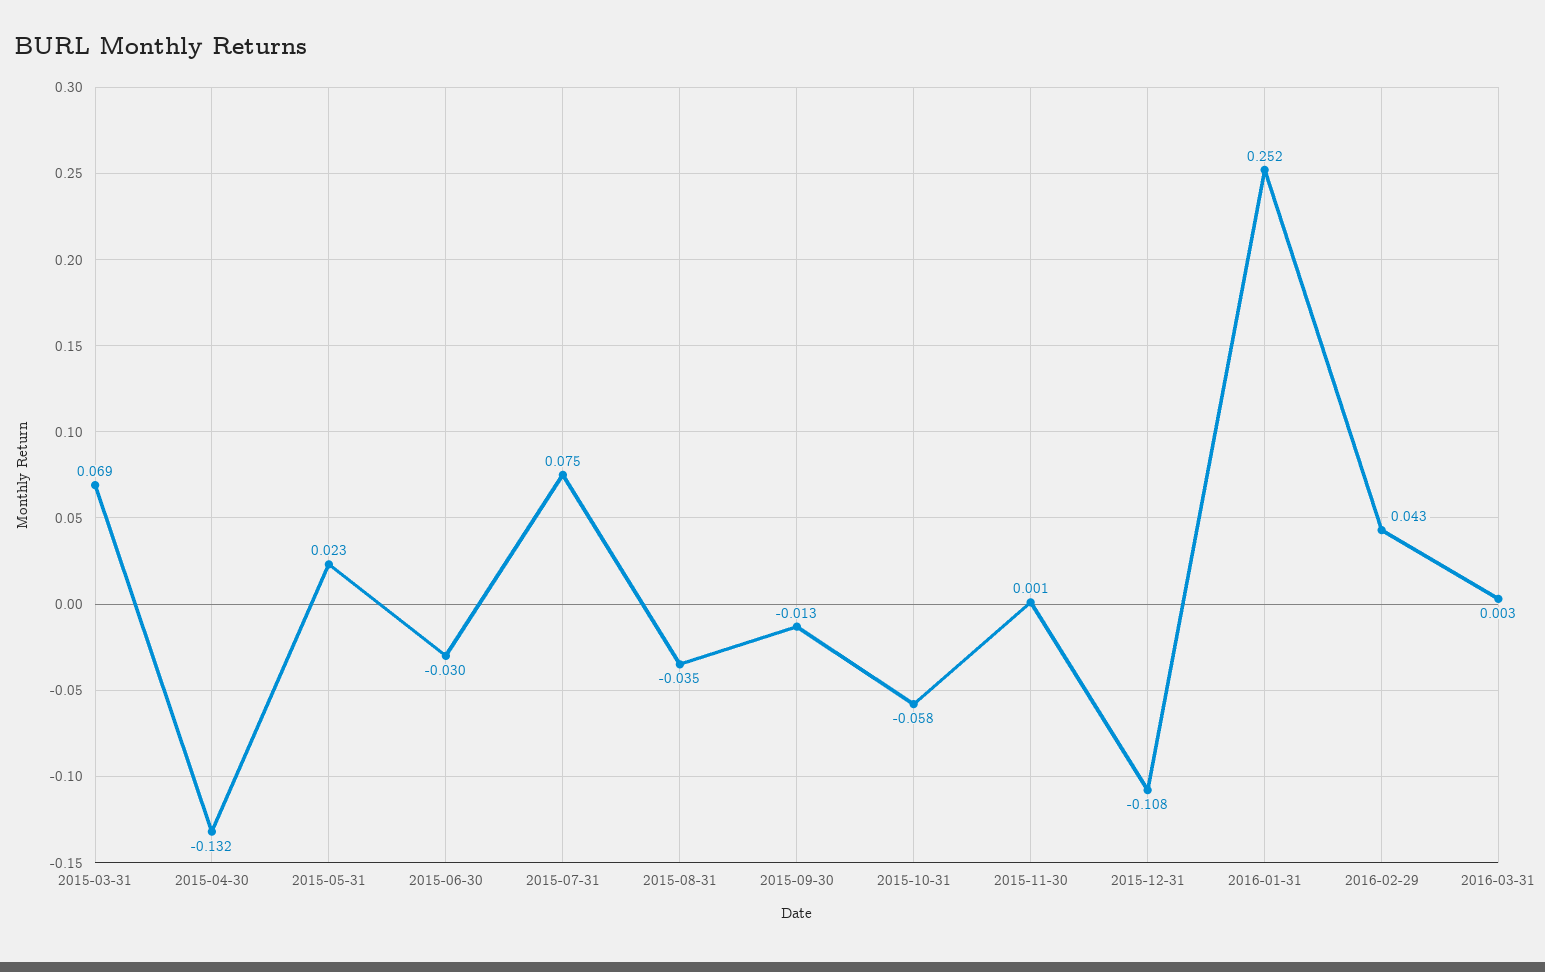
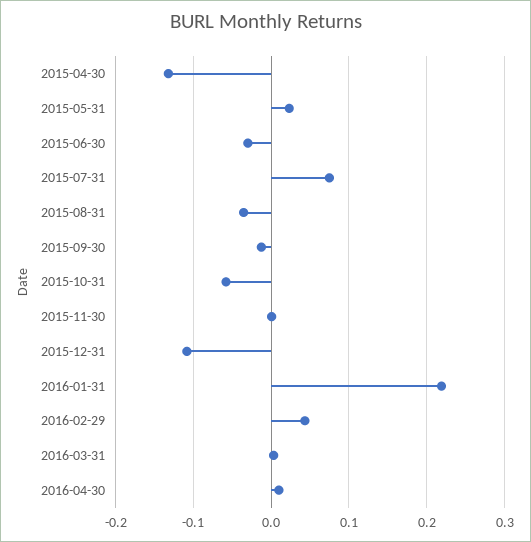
2015-03-31: 0.069 -> none
2016-01-31: 0.252 -> 0.22
2016-04-30: none -> 0.01

